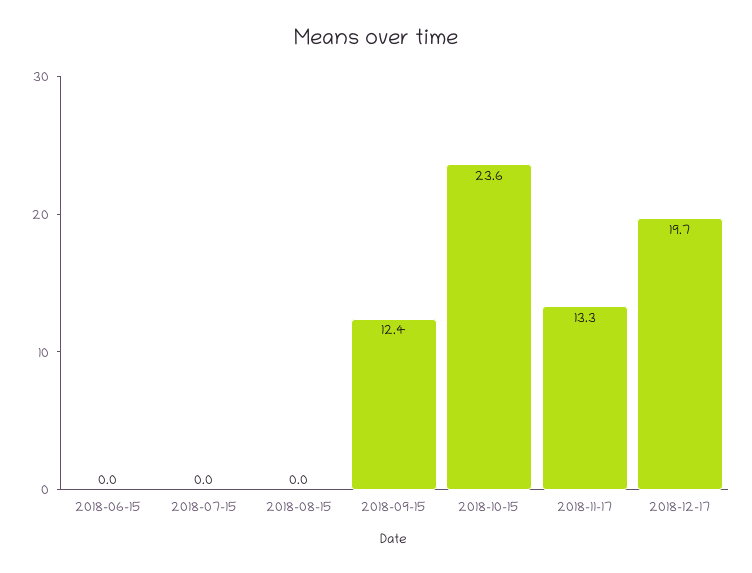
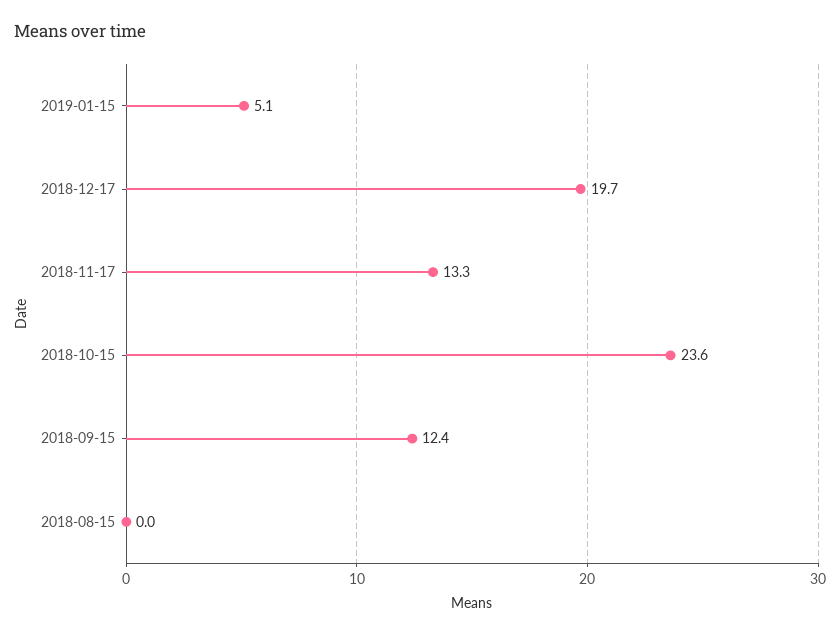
2018-06-15: 0 -> none
2018-07-15: 0 -> none
2019-01-15: none -> 5.1

